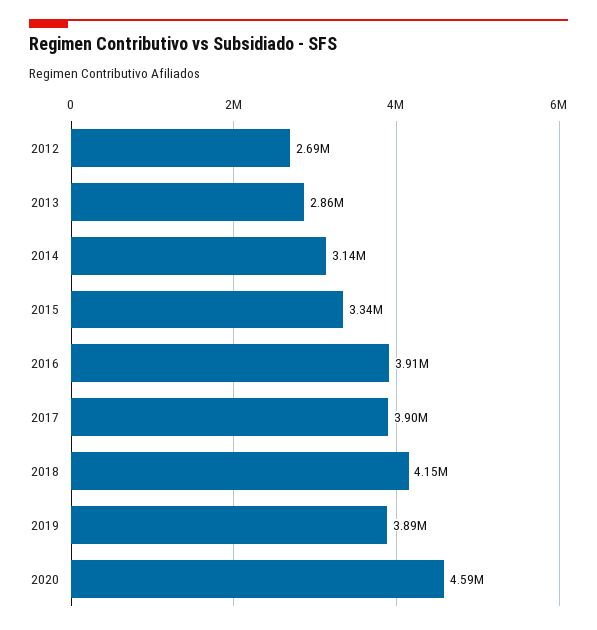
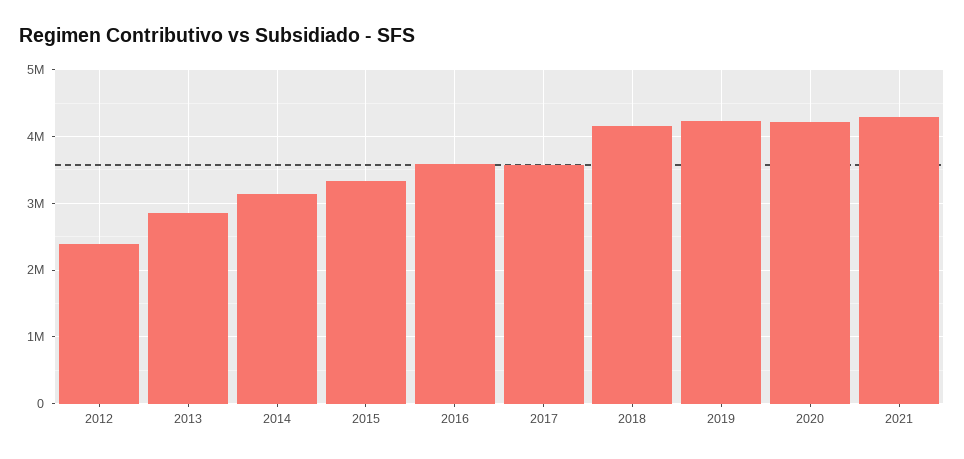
2012: 2690000 -> 2400000
2016: 3910000 -> 3600000
2017: 3900000 -> 3600000
2019: 3890000 -> 4200000
2020: 4590000 -> 4200000
2021: none -> 4300000

